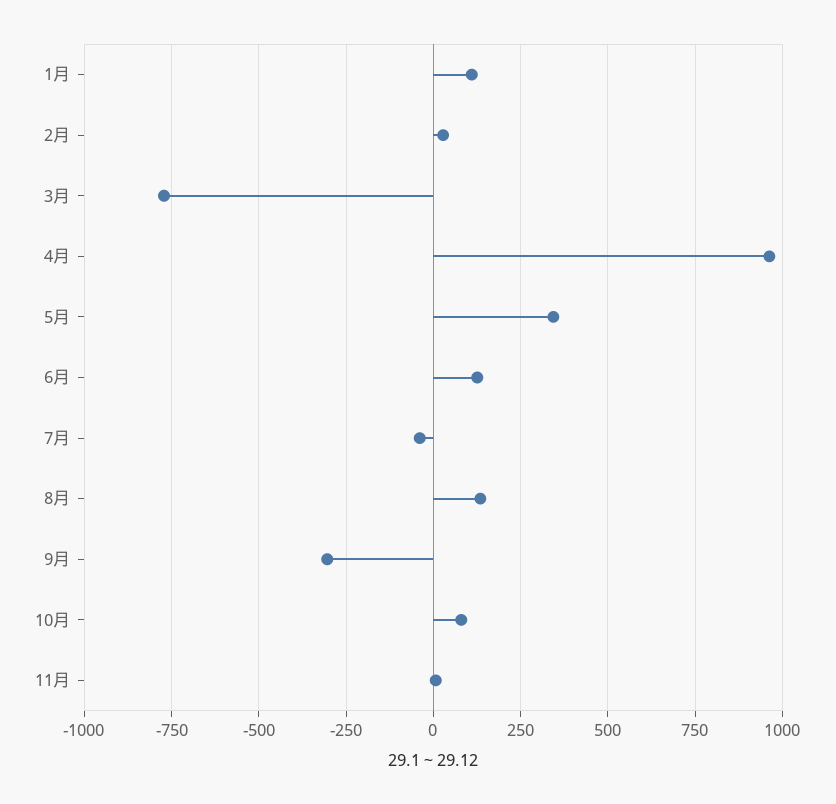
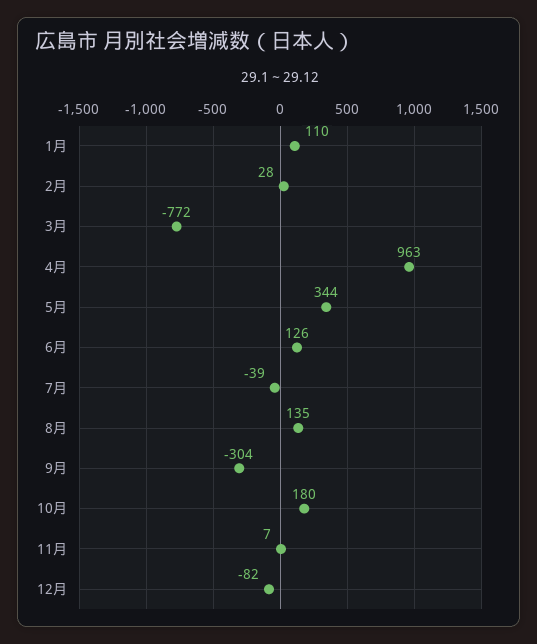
10月: 75 -> 180
12月: none -> -82

